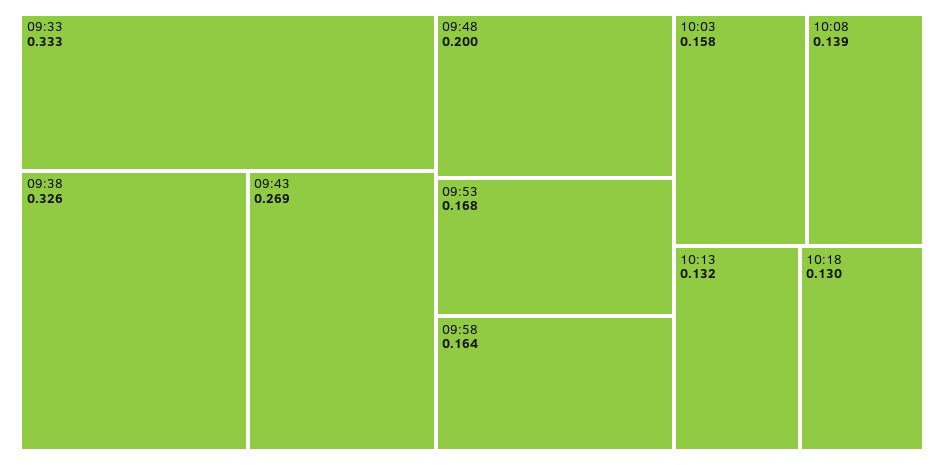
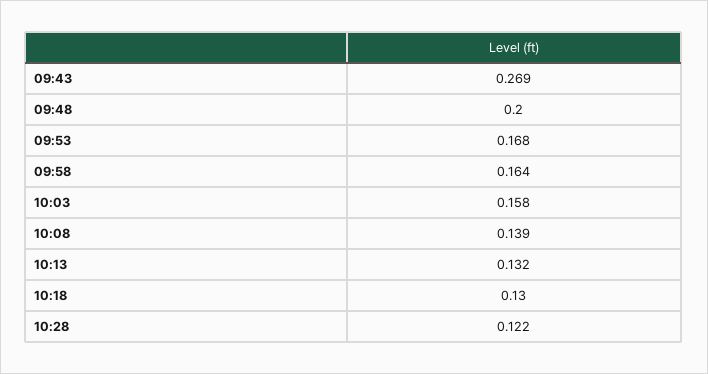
09:33: 0.333 -> none
09:38: 0.326 -> none
10:28: none -> 0.122

